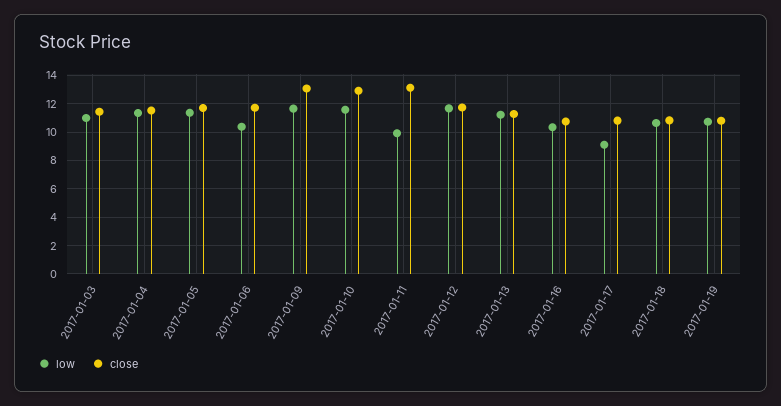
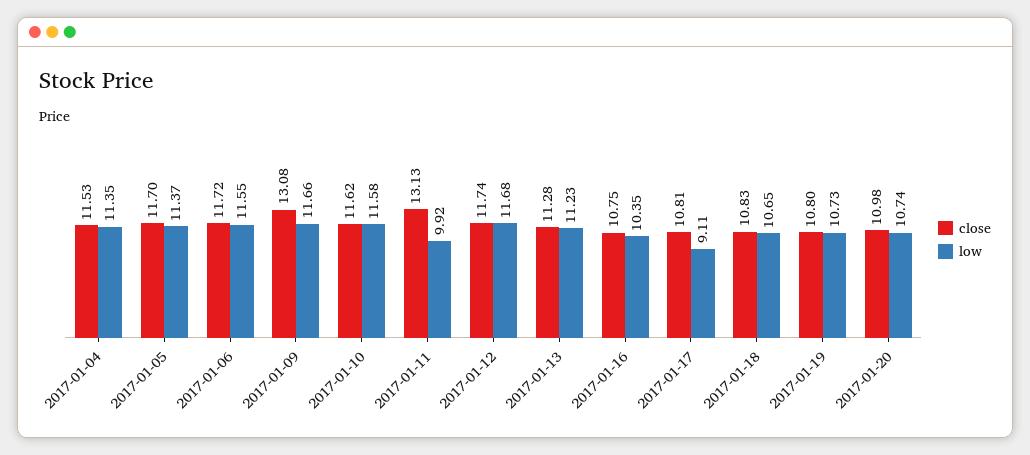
low, 2017-01-03: 11 -> none
close, 2017-01-03: 11.5 -> none
low, 2017-01-06: 10.5 -> 11.55
close, 2017-01-10: 13 -> 11.62
close, 2017-01-20: none -> 10.98
low, 2017-01-20: none -> 10.74

